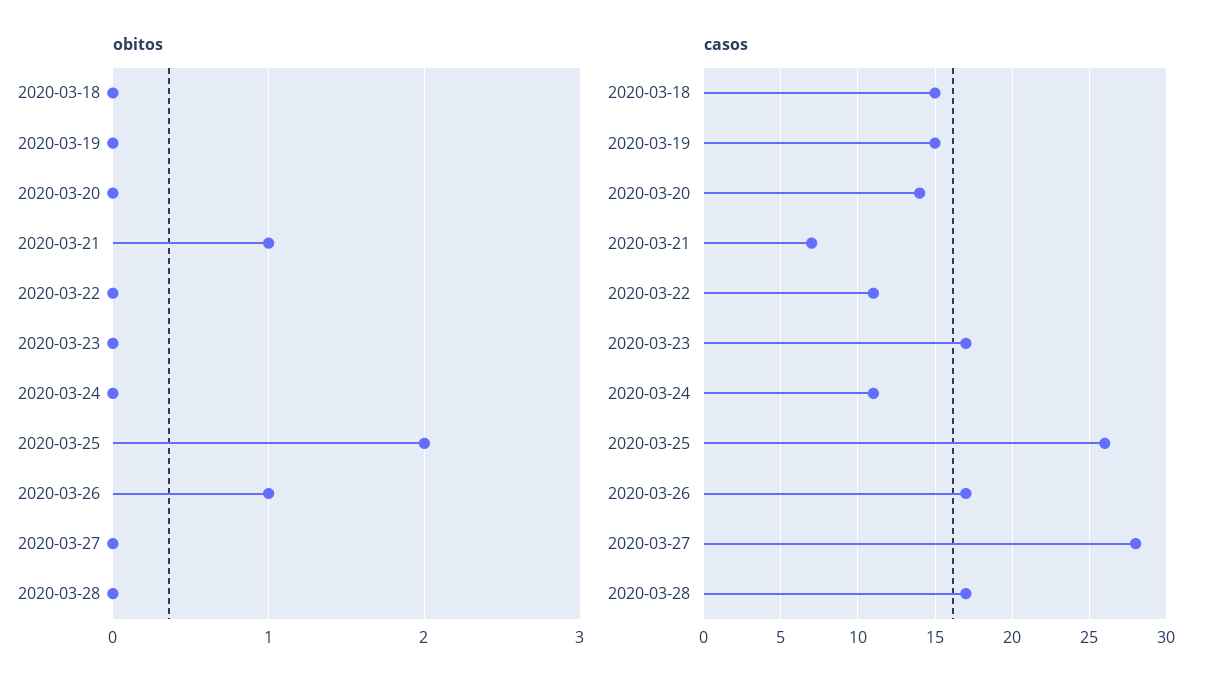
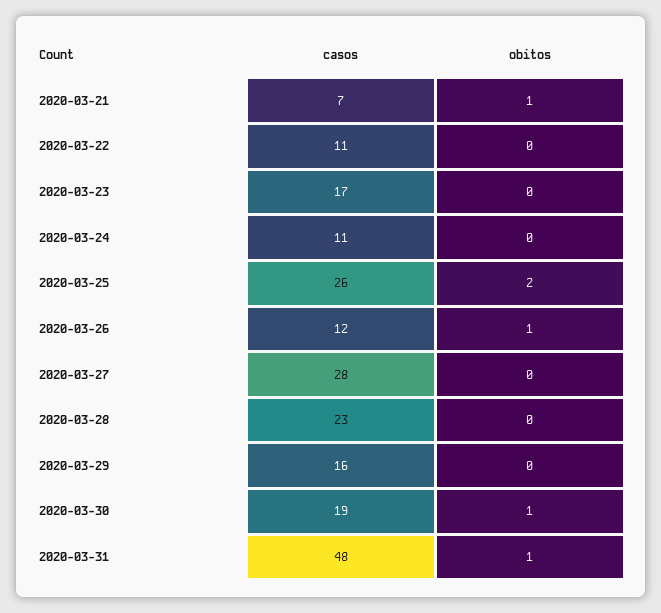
obitos, 2020-03-18: 0 -> none
obitos, 2020-03-19: 0 -> none
obitos, 2020-03-20: 0 -> none
casos, 2020-03-18: 15 -> none
casos, 2020-03-19: 15 -> none
casos, 2020-03-20: 14 -> none
casos, 2020-03-26: 17 -> 12
casos, 2020-03-28: 17 -> 23
casos, 2020-03-29: none -> 16
obitos, 2020-03-29: none -> 0
casos, 2020-03-30: none -> 19
obitos, 2020-03-30: none -> 1
casos, 2020-03-31: none -> 48
obitos, 2020-03-31: none -> 1

